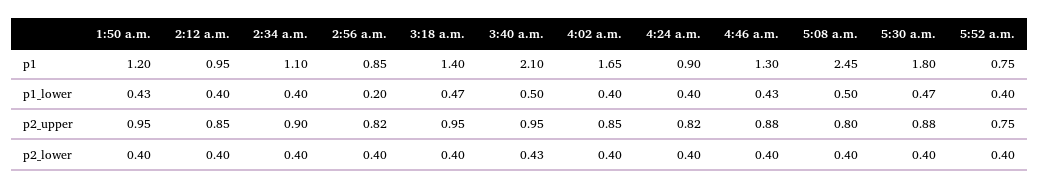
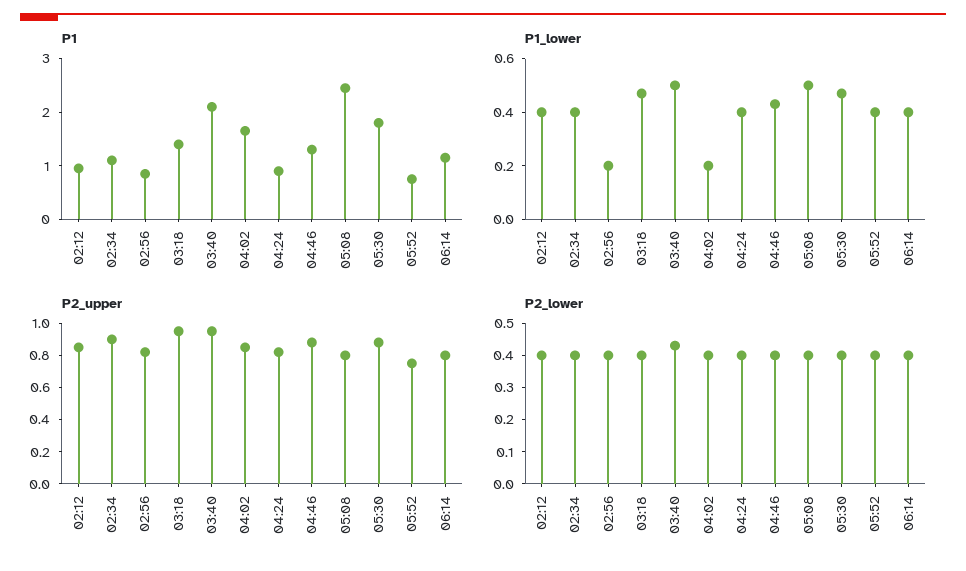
p1, 1:50 a.m.: 1.2 -> none
p1_lower, 1:50 a.m.: 0.43 -> none
p1_lower, 4:02 a.m.: 0.4 -> 0.2
p2_upper, 1:50 a.m.: 0.95 -> none
p2_lower, 1:50 a.m.: 0.4 -> none
p1, 06:14: none -> 1.2
p1_lower, 06:14: none -> 0.4
p2_upper, 06:14: none -> 0.8
p2_lower, 06:14: none -> 0.4

